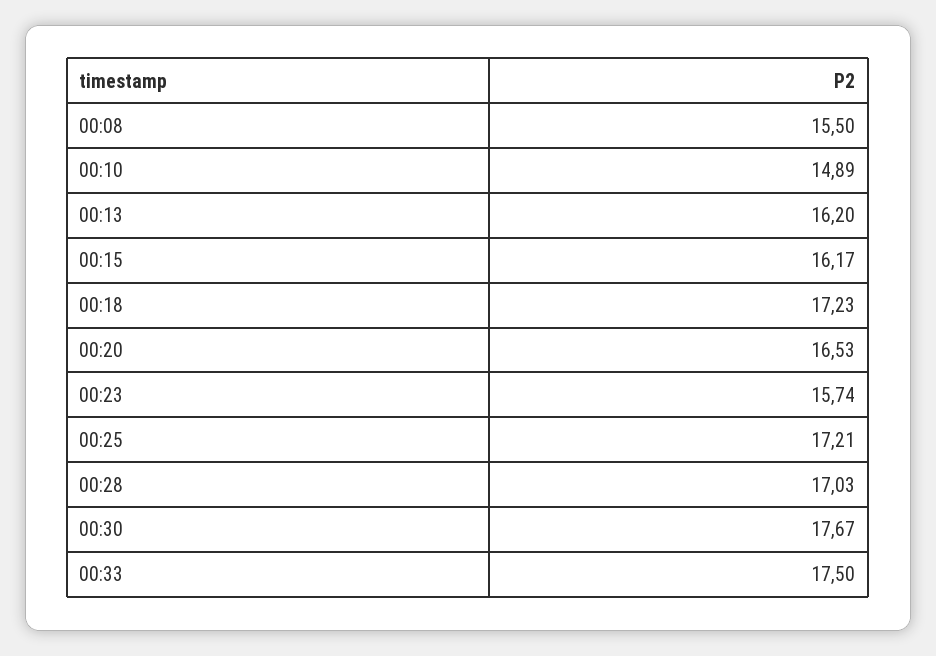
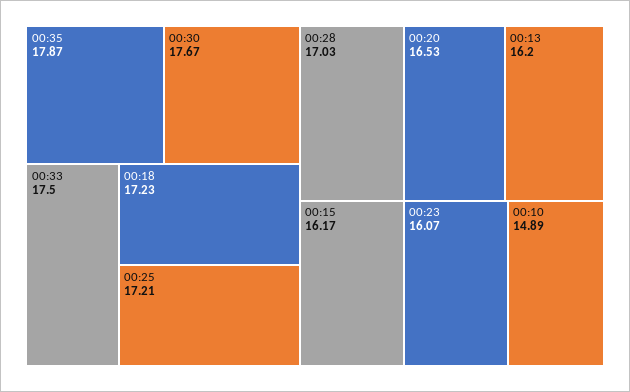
00:08: 15.5 -> none
00:23: 15.74 -> 16.07
00:35: none -> 17.87

